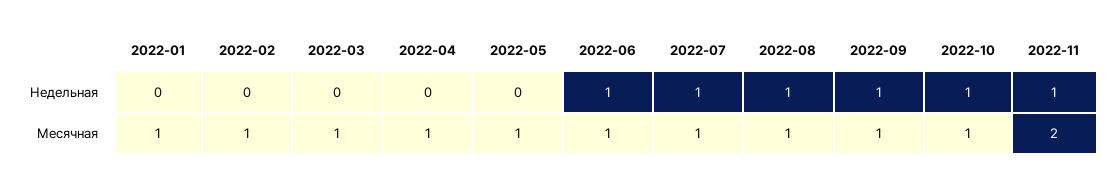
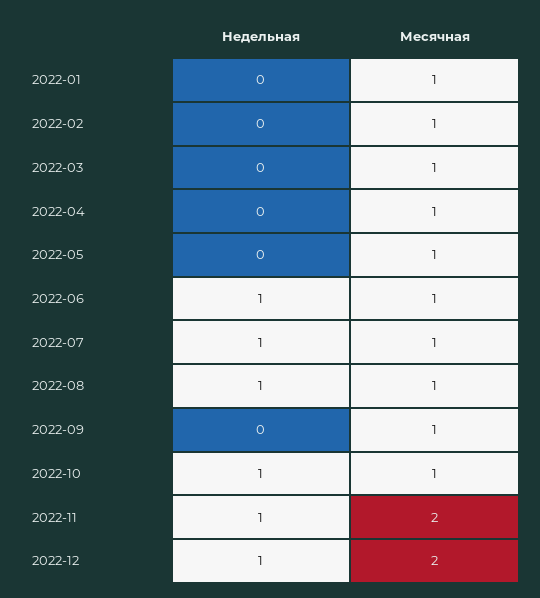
2022-09, Недельная: 1 -> 0
2022-12, Недельная: none -> 1
2022-12, Месячная: none -> 2

